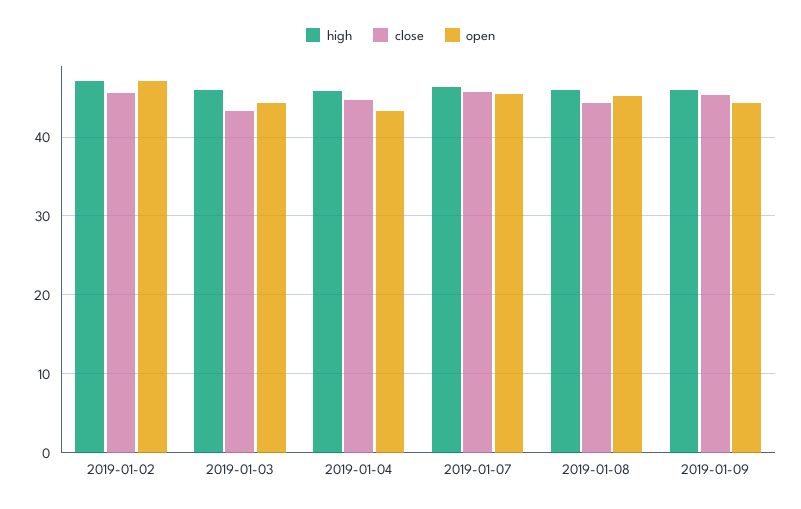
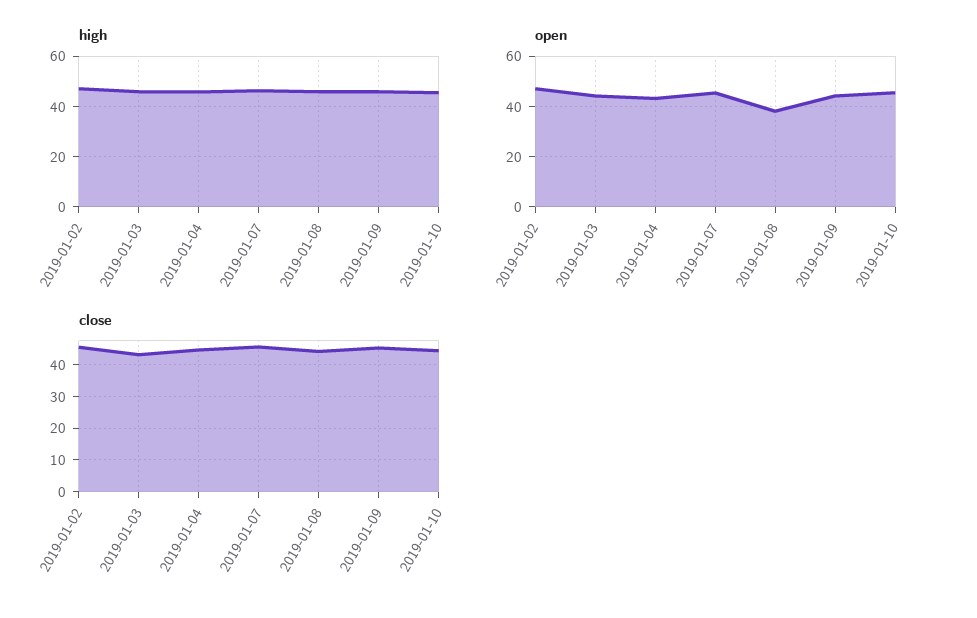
open, 2019-01-08: 45 -> 37.5
high, 2019-01-10: none -> 45
open, 2019-01-10: none -> 45
close, 2019-01-10: none -> 44

